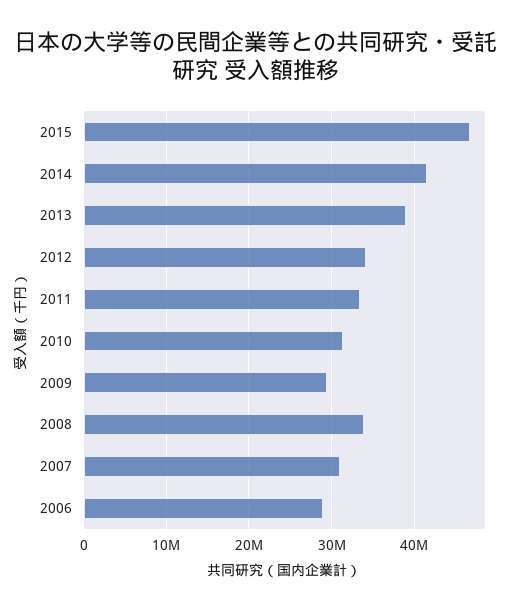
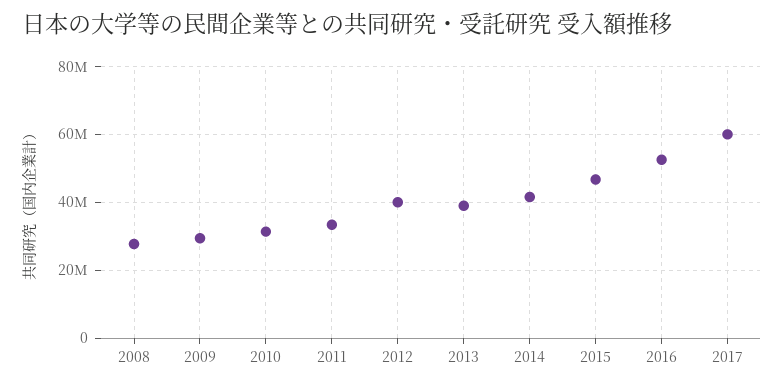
2012: 34000000 -> 40000000
2008: 34000000 -> 28000000
2007: 31000000 -> none
2006: 29000000 -> none
2016: none -> 52000000
2017: none -> 60000000

